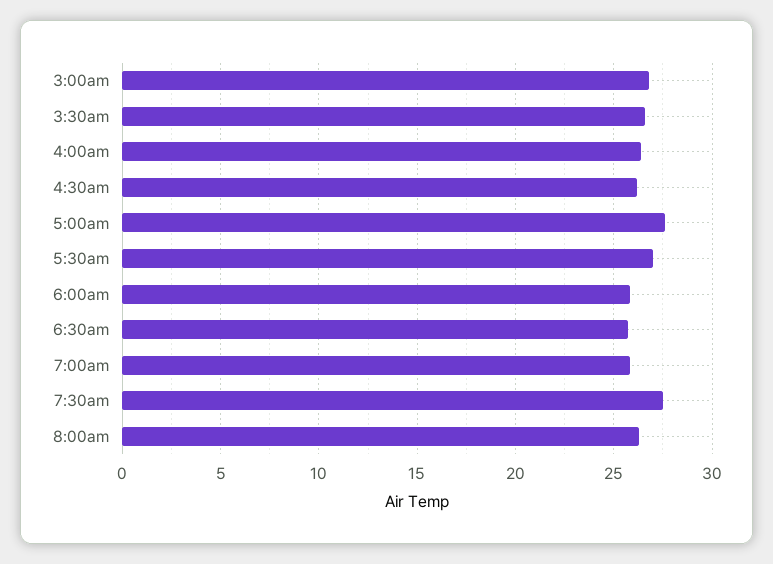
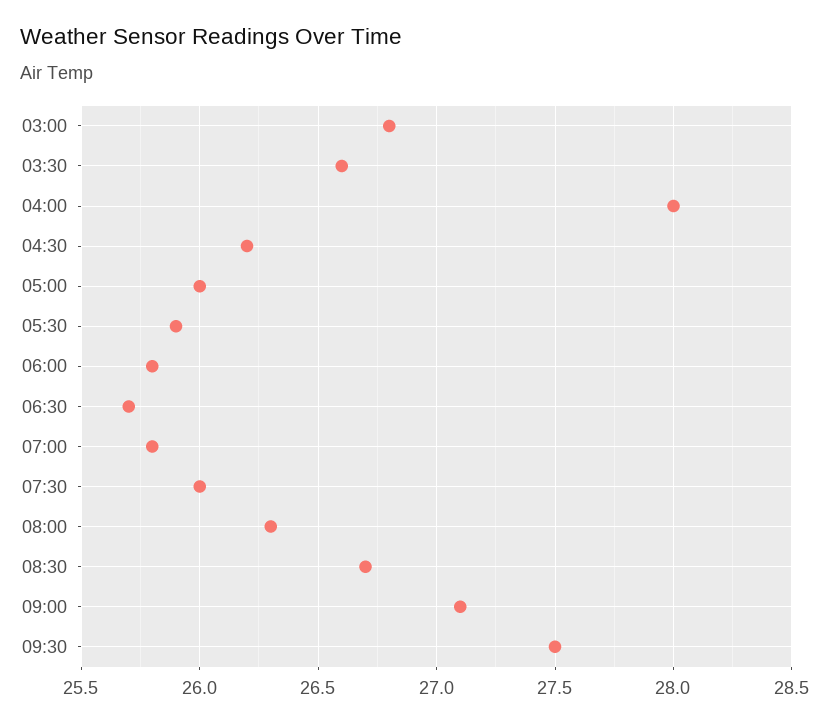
4:00am: 26.5 -> 28
5:00am: 27.5 -> 26
5:30am: 27 -> 25.9
7:30am: 27.5 -> 26
08:30: none -> 26.7
09:00: none -> 27.1
09:30: none -> 27.5

